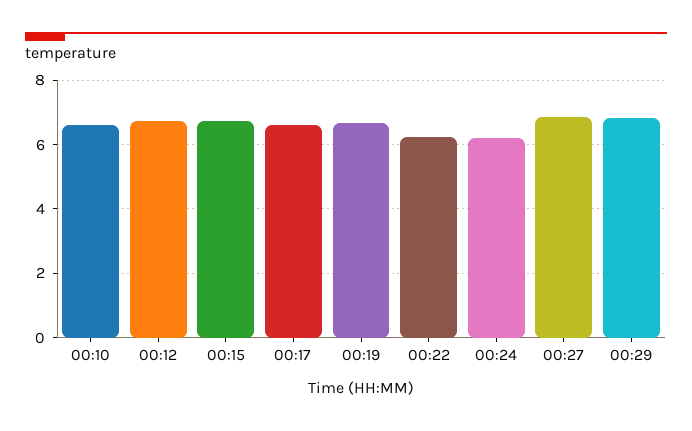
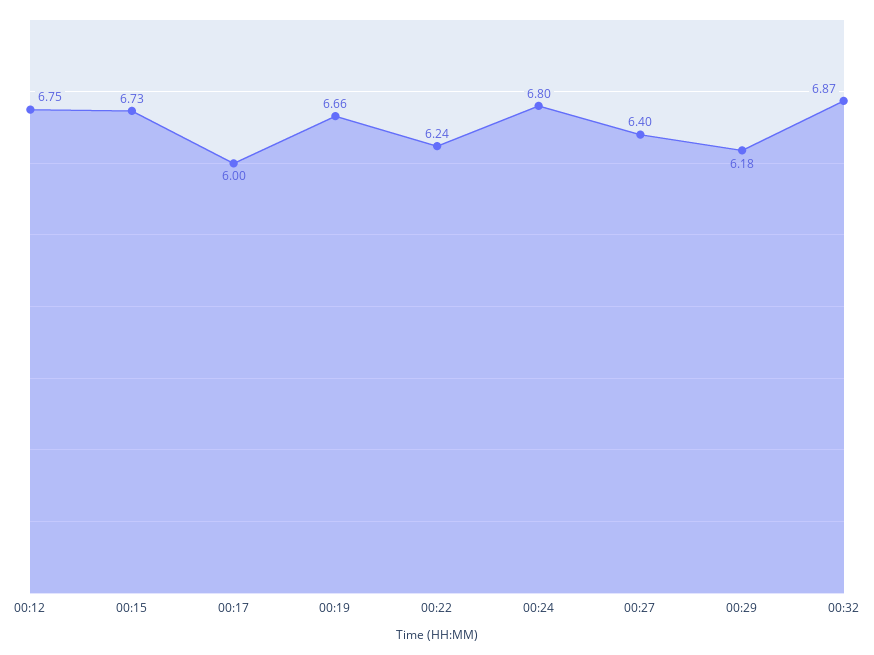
00:10: 6.6 -> none
00:17: 6.6 -> 6
00:24: 6.2 -> 6.8
00:27: 6.8 -> 6.4
00:29: 6.8 -> 6.18
00:32: none -> 6.87

